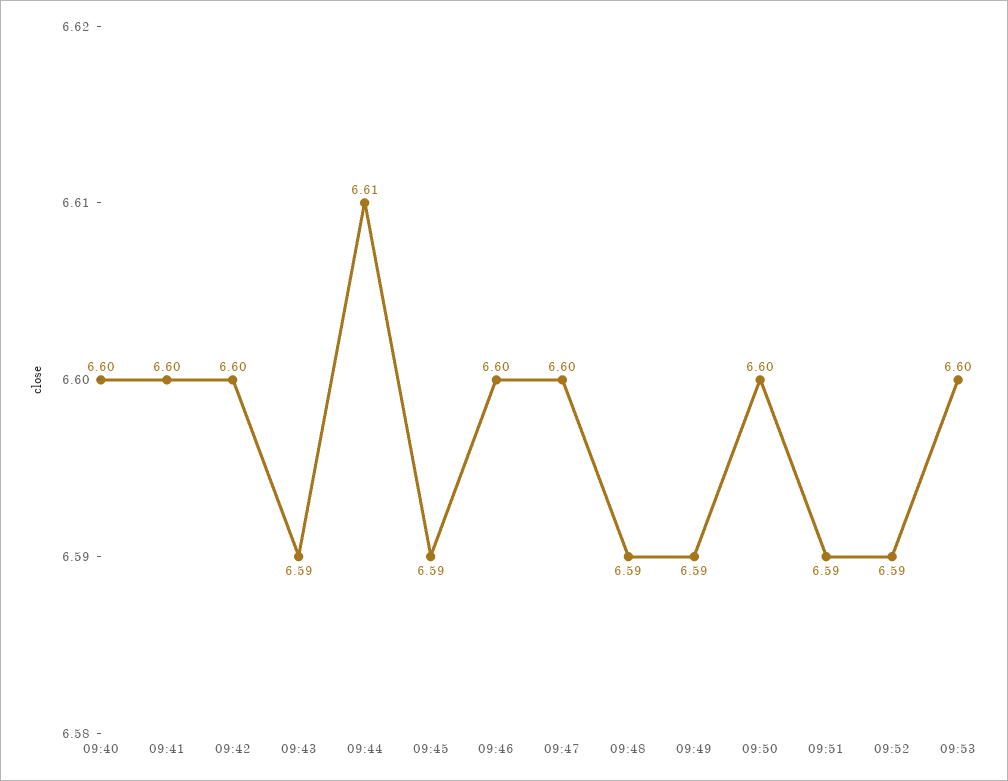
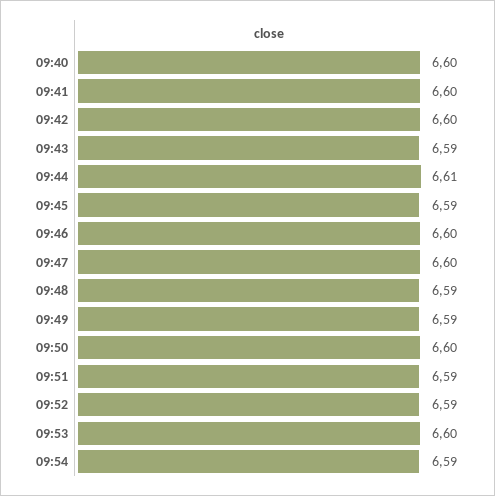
09:54: none -> 6.59

